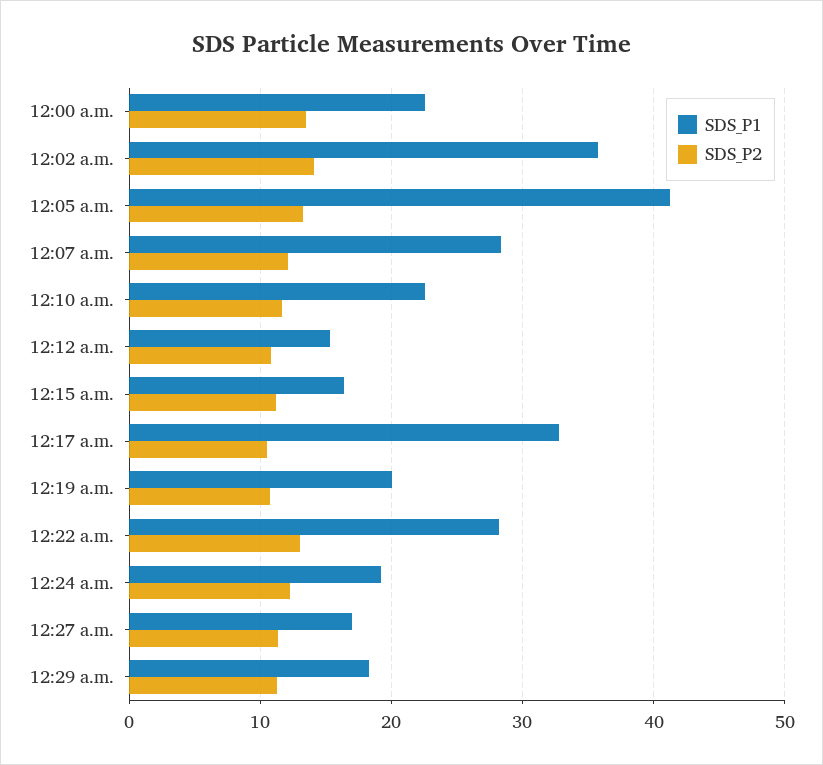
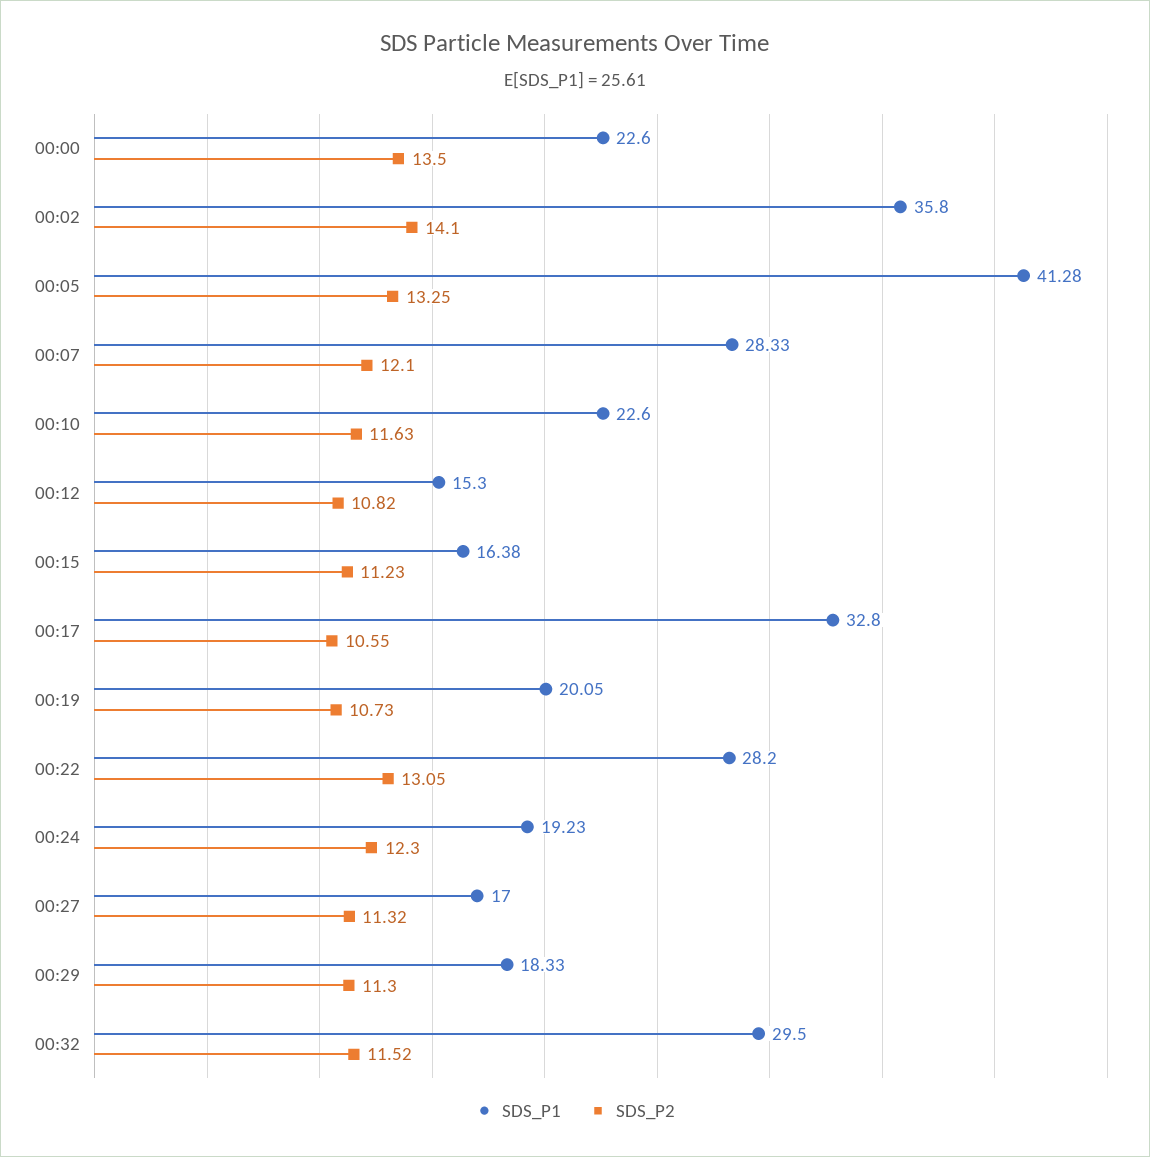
SDS_P1, 00:32: none -> 29.5
SDS_P2, 00:32: none -> 11.52

